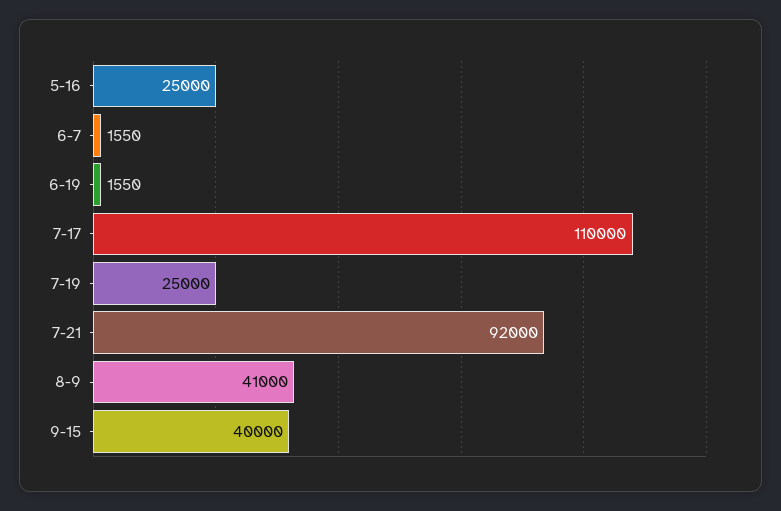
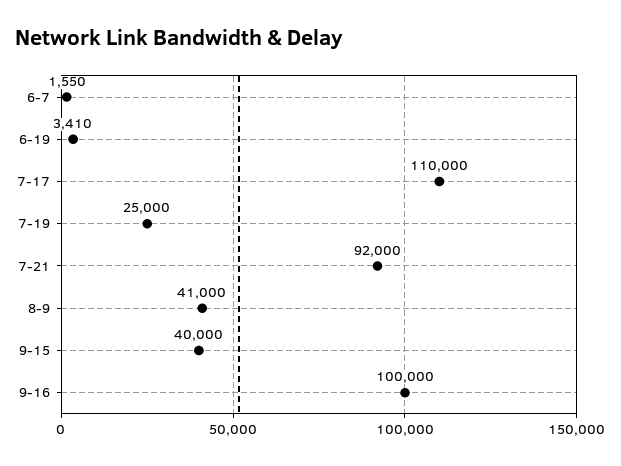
5-16: 25000 -> none
6-19: 1550 -> 3410
9-16: none -> 100000

